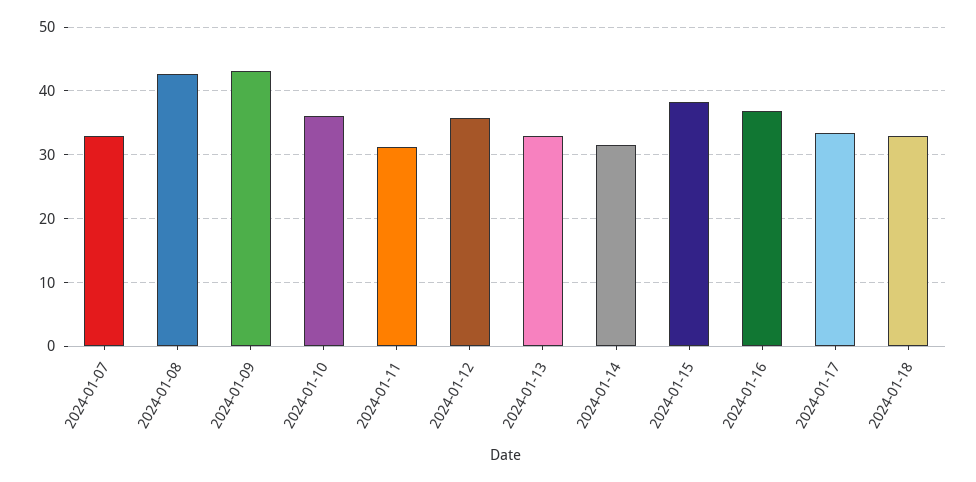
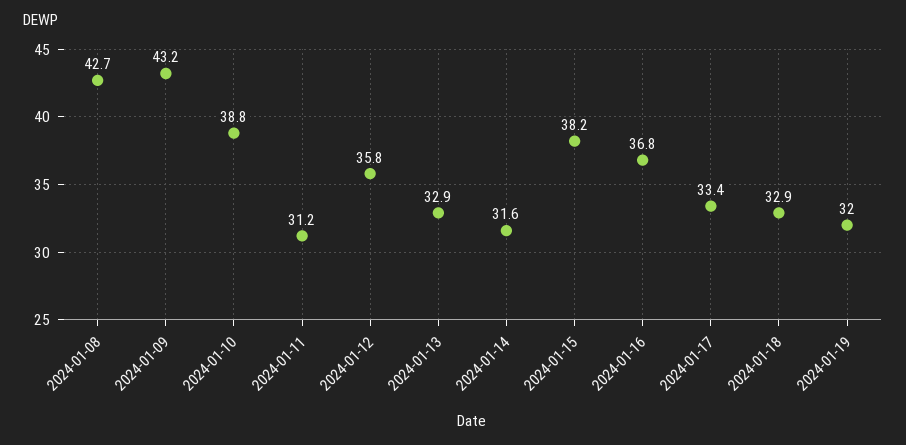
2024-01-07: 33 -> none
2024-01-10: 36 -> 38.8
2024-01-19: none -> 32

